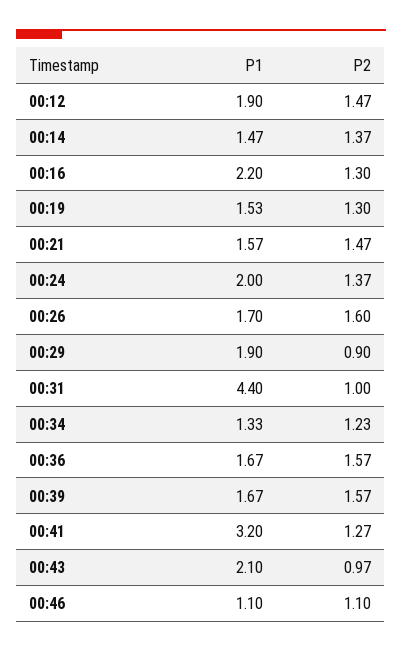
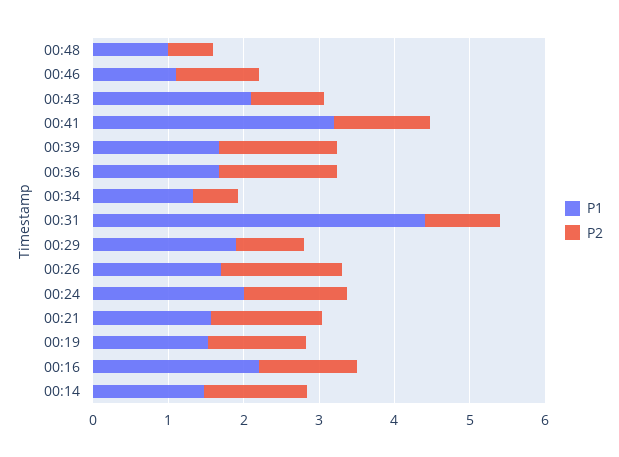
P1, 00:12: 1.9 -> none
P2, 00:12: 1.47 -> none
P2, 00:34: 1.23 -> 0.6
P1, 00:48: none -> 1
P2, 00:48: none -> 0.6

